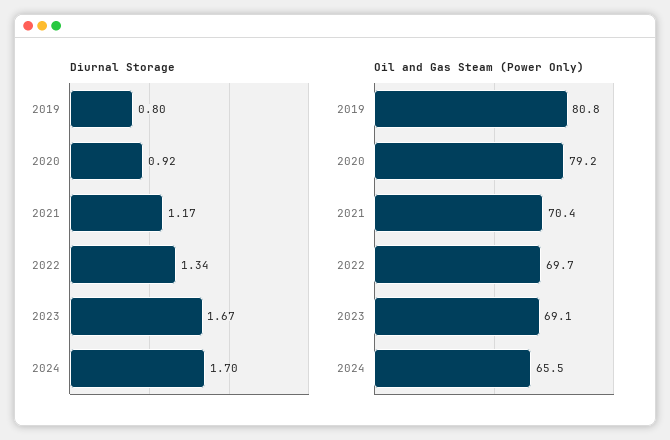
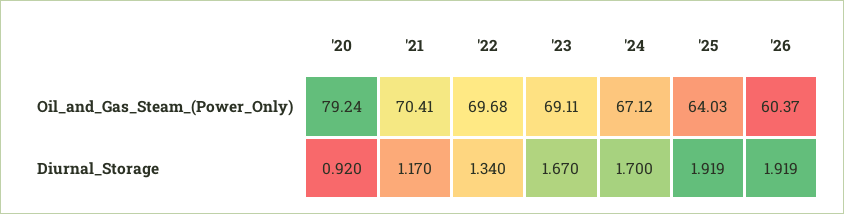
Diurnal Storage, 2019: 0.8 -> none
Oil and Gas Steam (Power Only), 2019: 80.8 -> none
Oil and Gas Steam (Power Only), 2024: 65.5 -> 67.12
Oil and Gas Steam (Power Only), '25: none -> 64.03
Oil and Gas Steam (Power Only), '26: none -> 60.37
Diurnal Storage, '25: none -> 1.919
Diurnal Storage, '26: none -> 1.919

